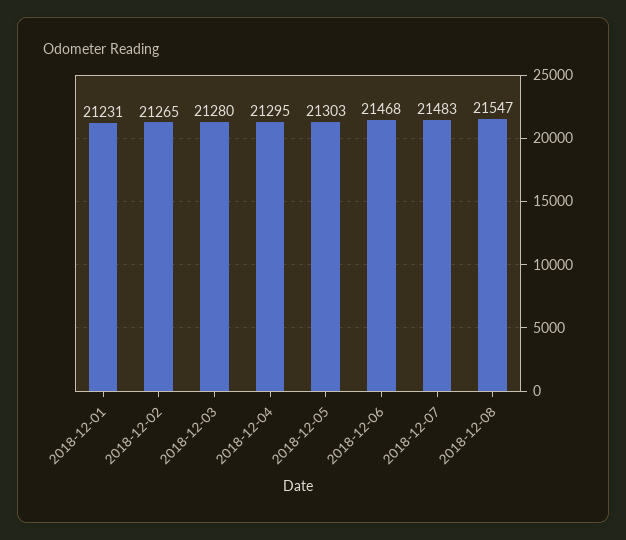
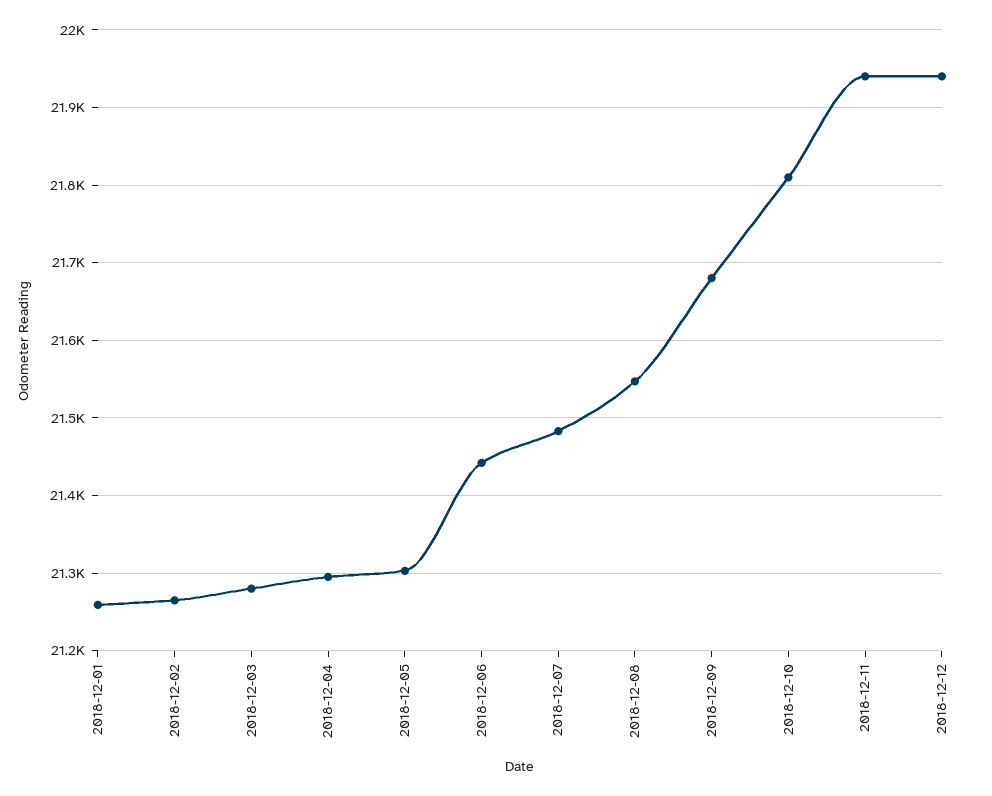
2018-12-01: 21231 -> 21260
2018-12-06: 21468 -> 21440
2018-12-09: none -> 21680
2018-12-10: none -> 21810
2018-12-11: none -> 21940
2018-12-12: none -> 21940

